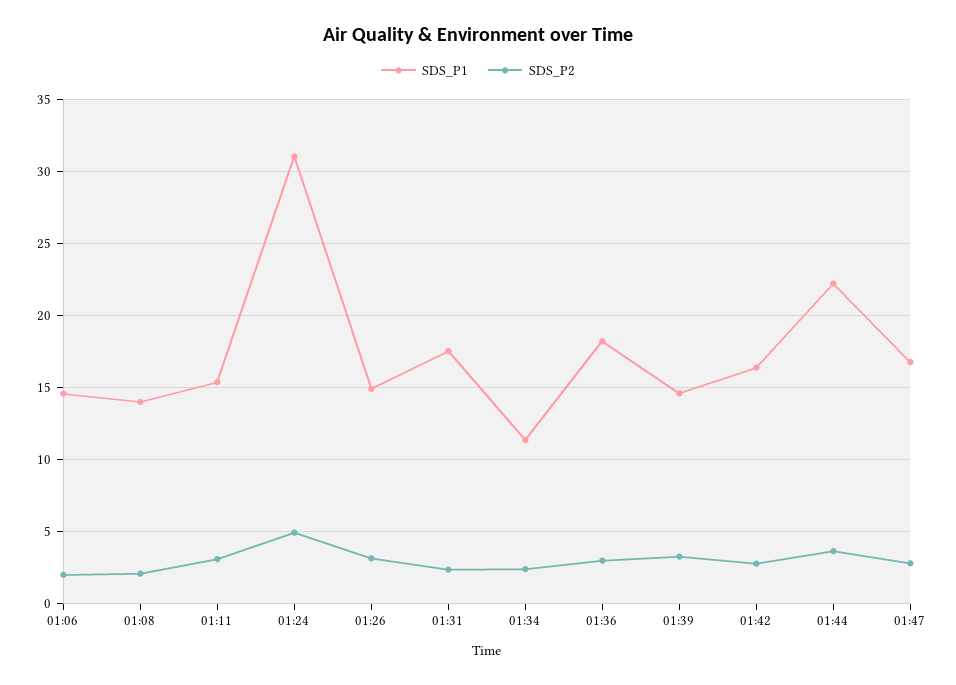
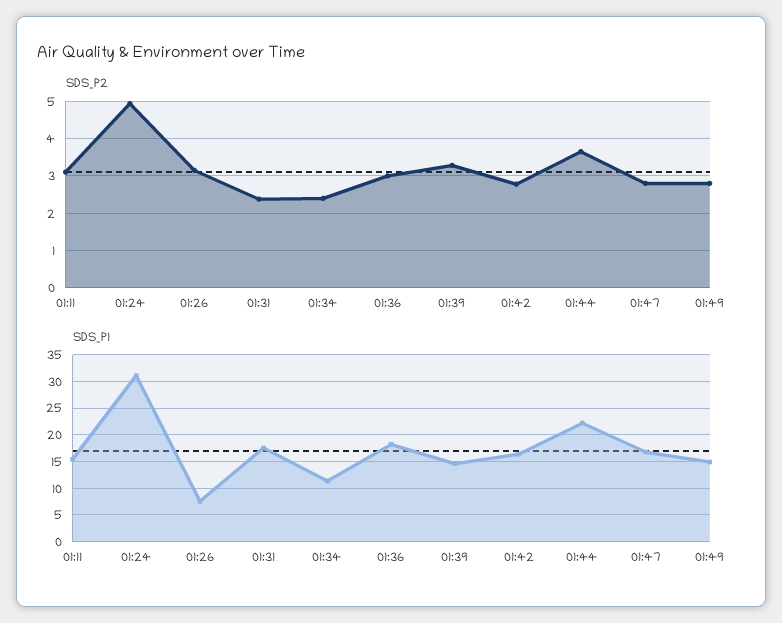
SDS_P1, 01:06: 14.5 -> none
SDS_P2, 01:06: 2 -> none
SDS_P1, 01:08: 14 -> none
SDS_P2, 01:08: 2 -> none
SDS_P1, 01:26: 15 -> 7.5
SDS_P2, 01:49: none -> 2.8
SDS_P1, 01:49: none -> 15

